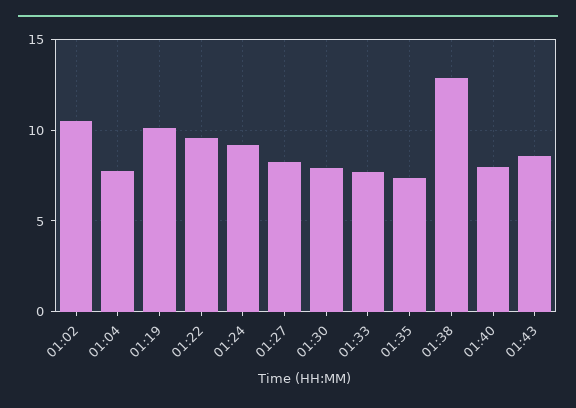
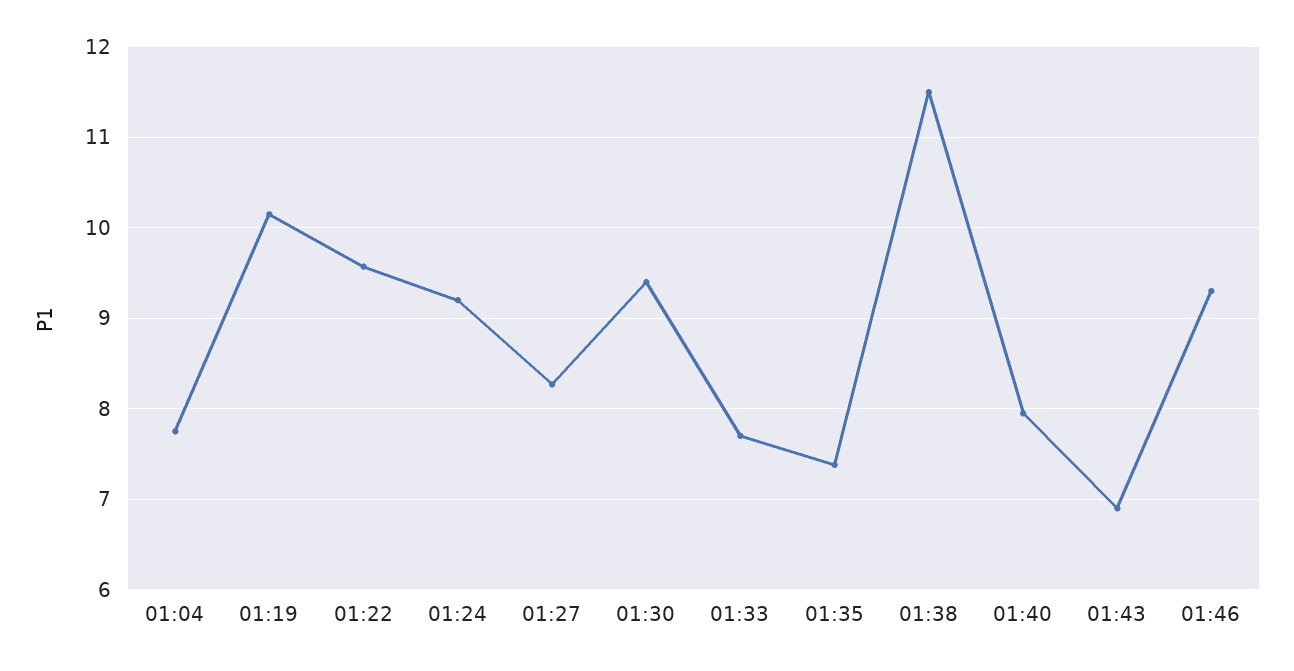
01:02: 10.5 -> none
01:30: 8 -> 9.4
01:38: 13 -> 11.5
01:43: 8.5 -> 6.9
01:46: none -> 9.3

